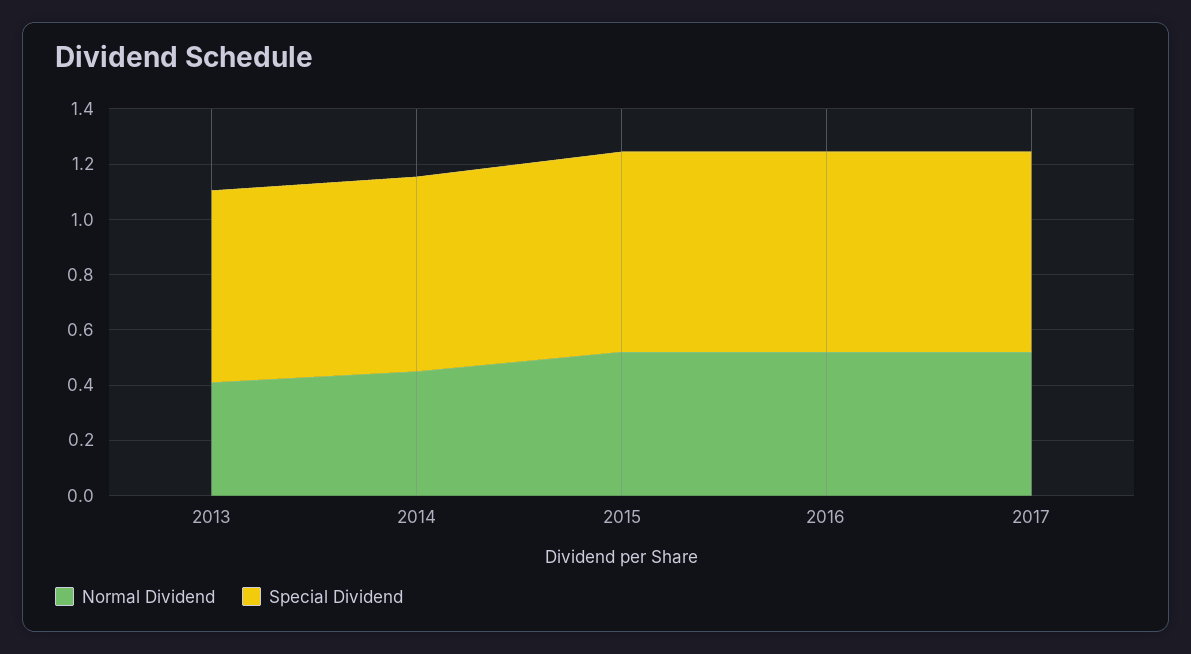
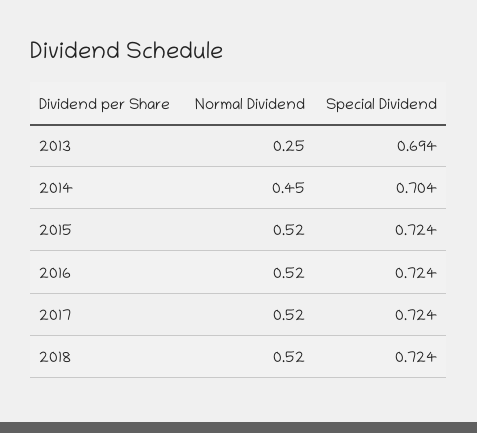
Normal Dividend, 2013: 0.4 -> 0.25
Normal Dividend, 2018: none -> 0.52
Special Dividend, 2018: none -> 0.724

